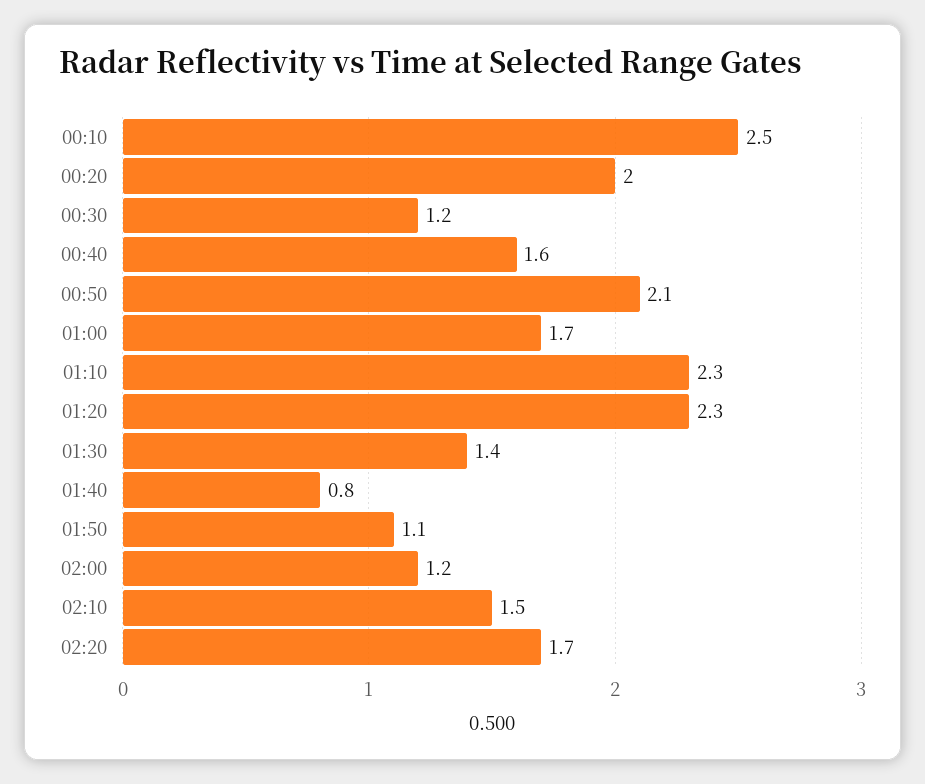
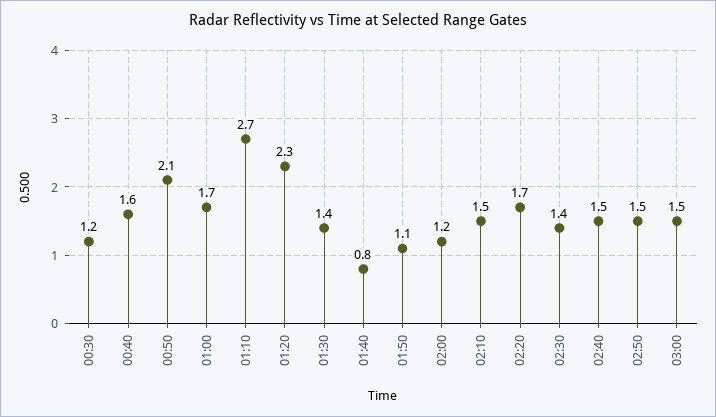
00:10: 2.5 -> none
00:20: 2 -> none
01:10: 2.3 -> 2.7
02:30: none -> 1.4
02:40: none -> 1.5
02:50: none -> 1.5
03:00: none -> 1.5

